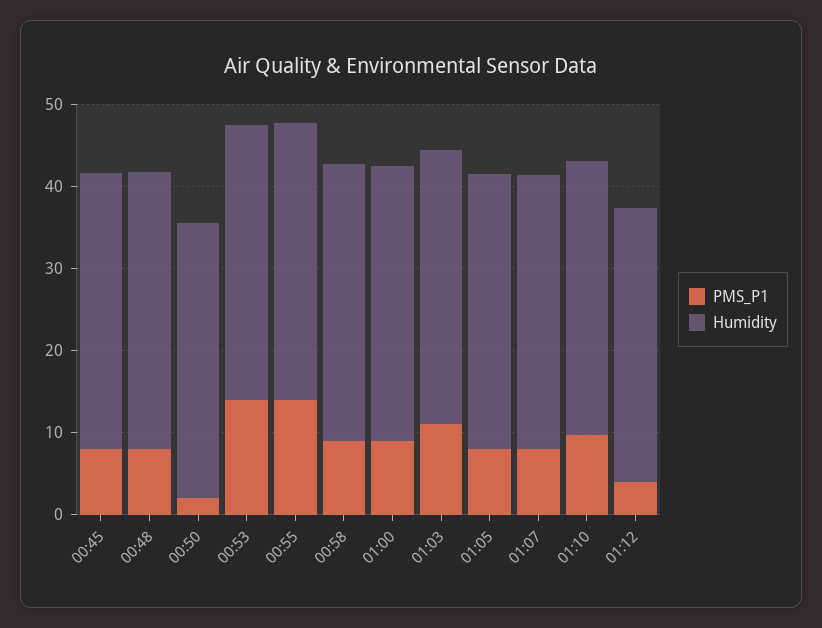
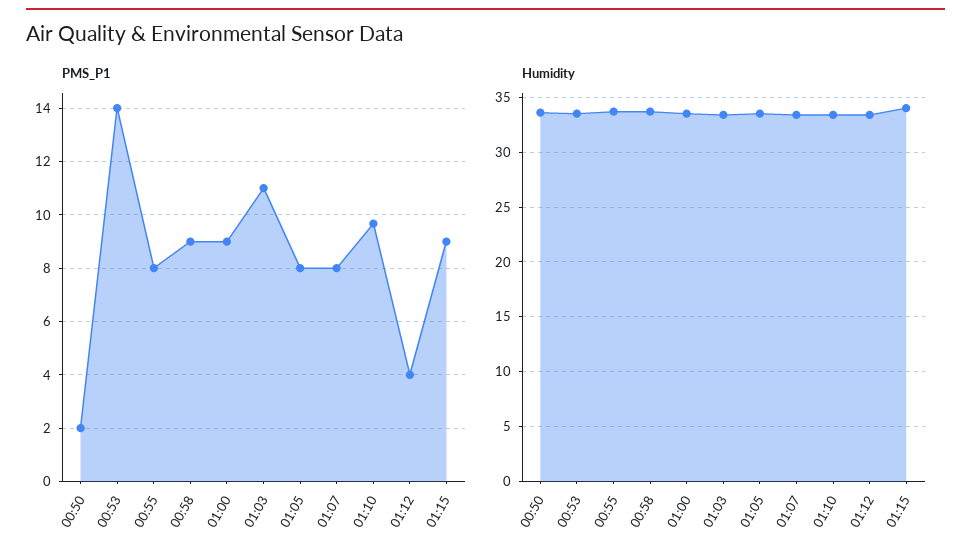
PMS_P1, 00:45: 8 -> none
Humidity, 00:45: 34 -> none
PMS_P1, 00:48: 8 -> none
Humidity, 00:48: 34 -> none
PMS_P1, 00:55: 14 -> 8
PMS_P1, 01:15: none -> 9
Humidity, 01:15: none -> 34

